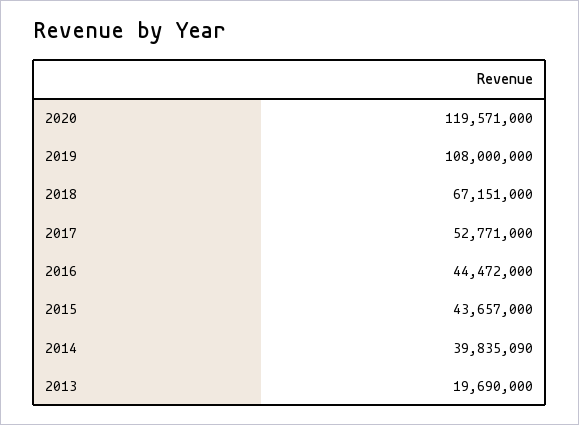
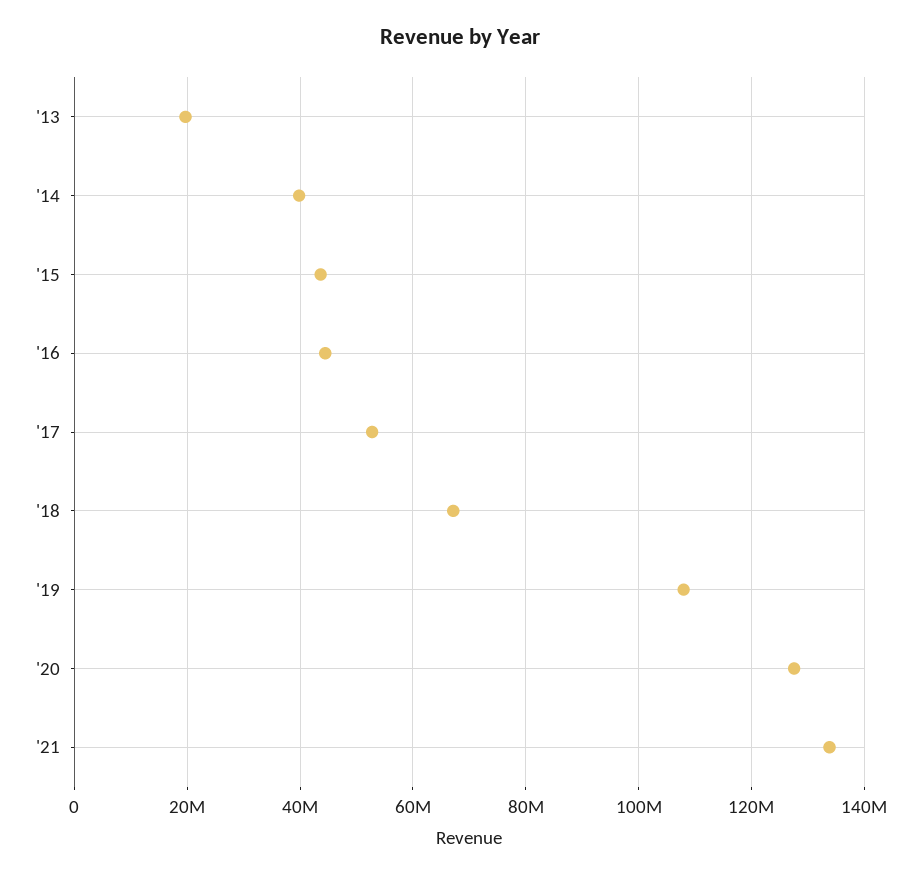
2020: 119571000 -> 128000000
'21: none -> 134000000

